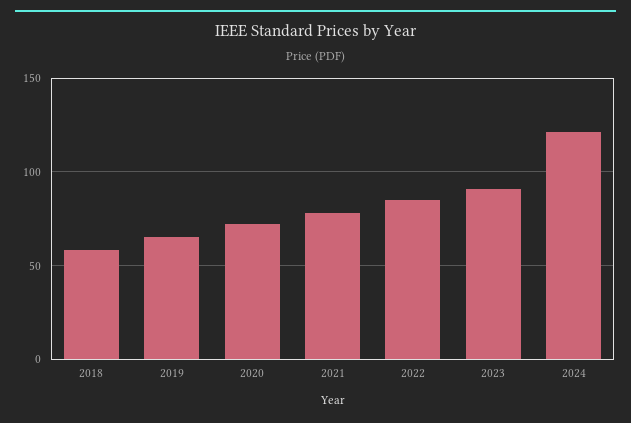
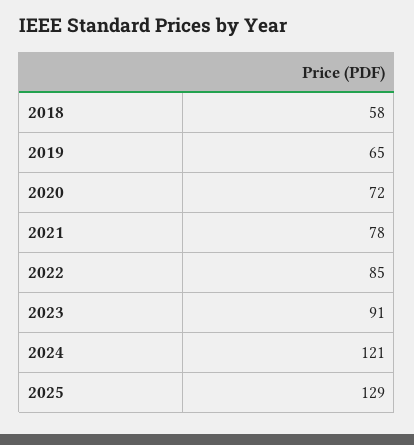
2025: none -> 129

